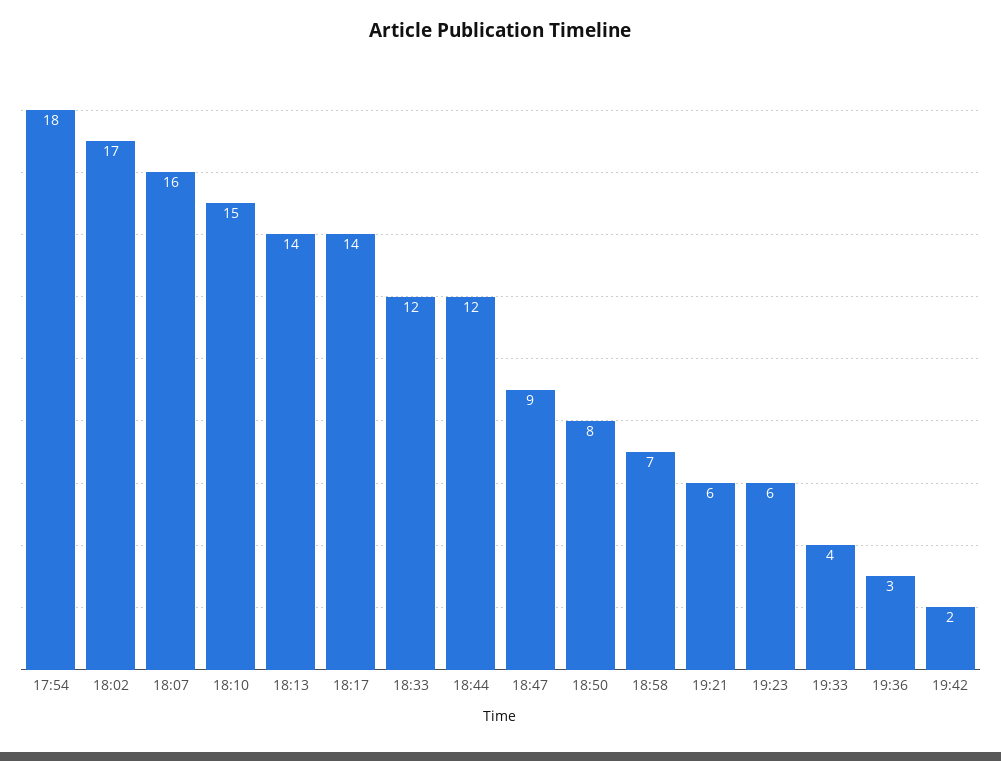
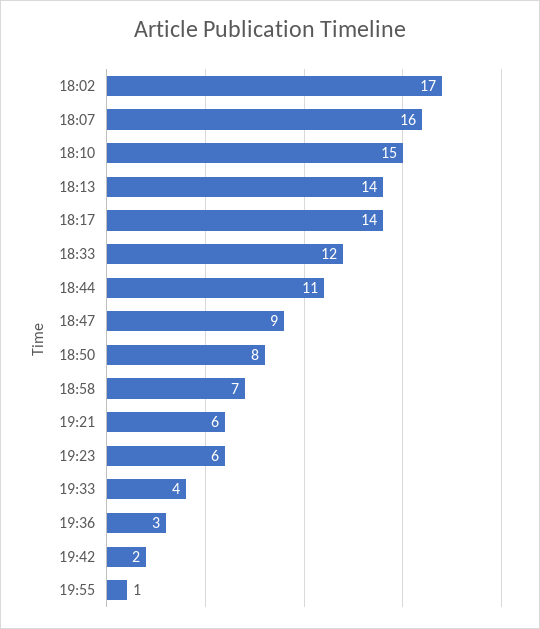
17:54: 18 -> none
18:44: 12 -> 11
19:55: none -> 1

